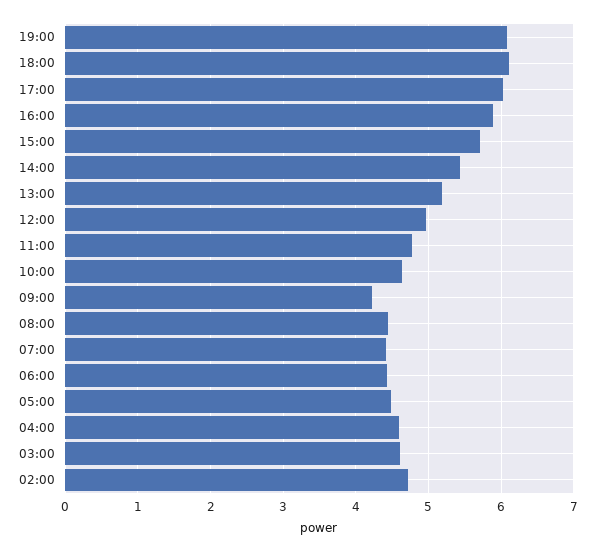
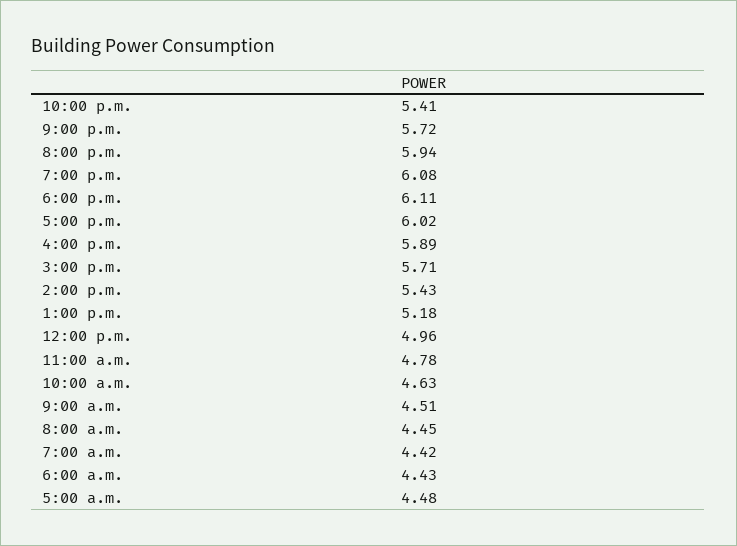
09:00: 4.2 -> 4.51
04:00: 4.6 -> none
03:00: 4.6 -> none
02:00: 4.7 -> none
10:00 p.m.: none -> 5.41
9:00 p.m.: none -> 5.72
8:00 p.m.: none -> 5.94

